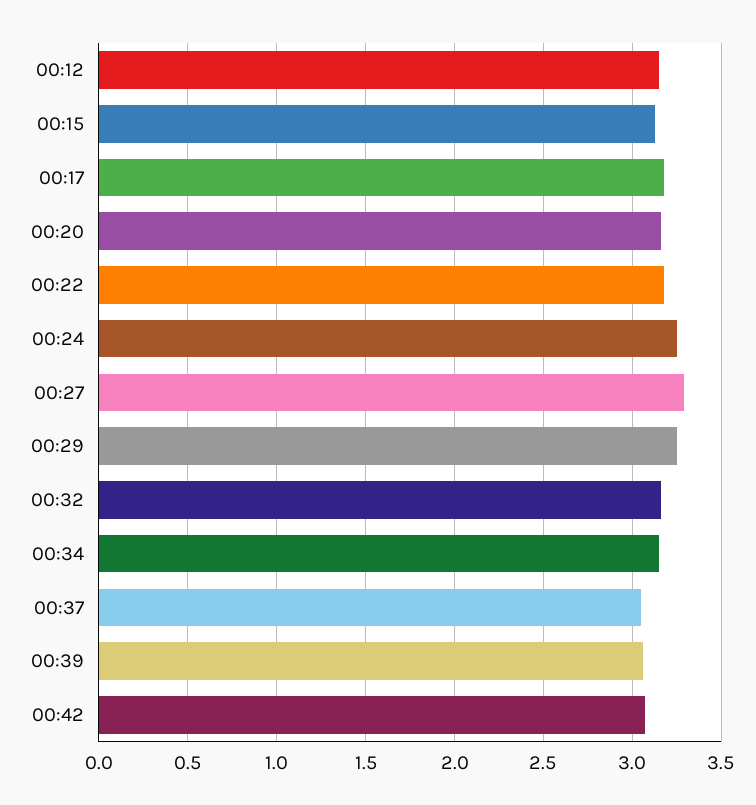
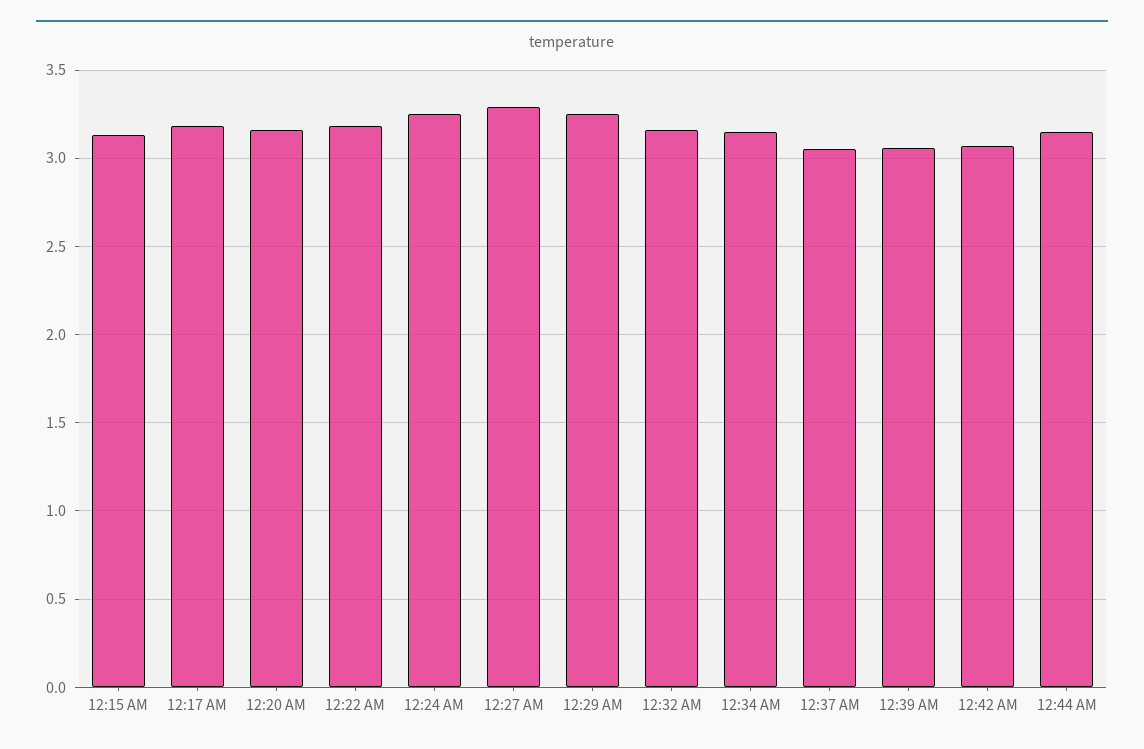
00:12: 3.15 -> none
12:44 AM: none -> 3.15

